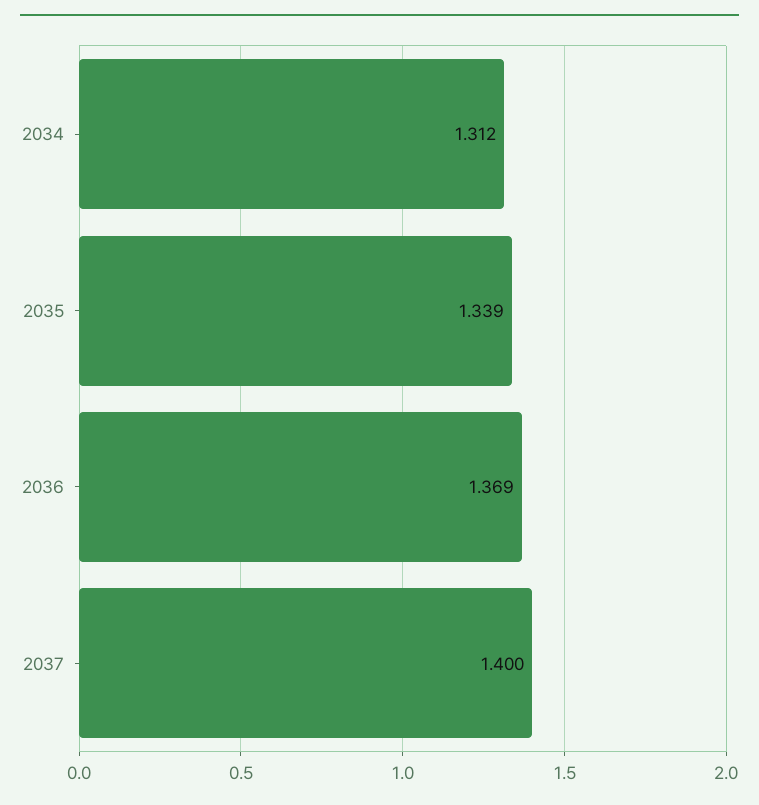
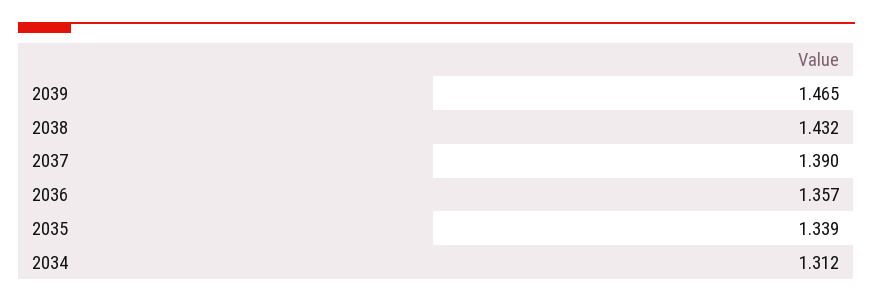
2036: 1.369 -> 1.357
2037: 1.4 -> 1.39
2039: none -> 1.465
2038: none -> 1.432

